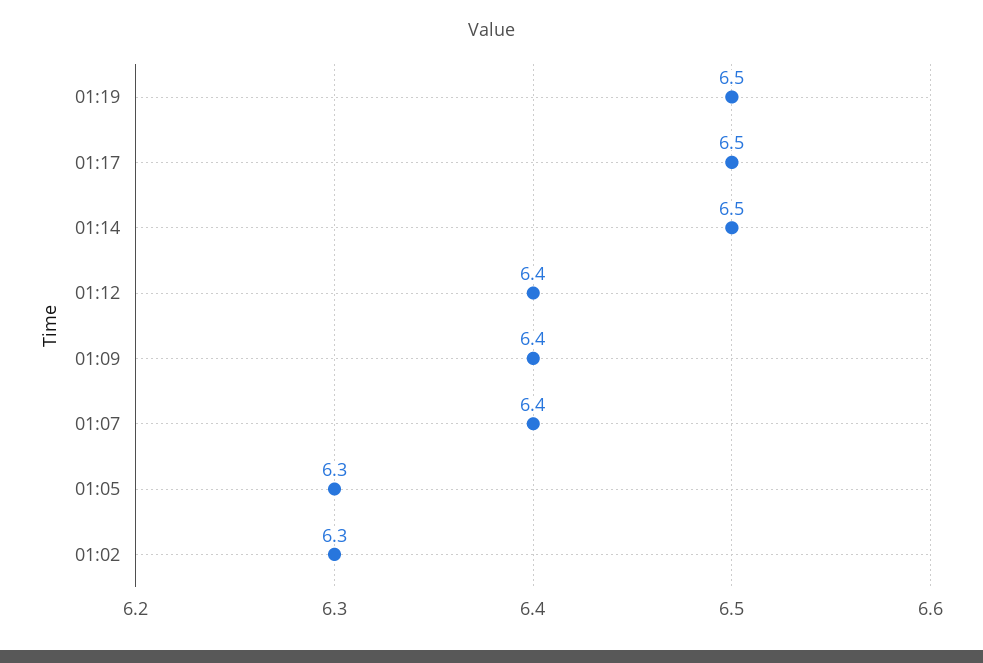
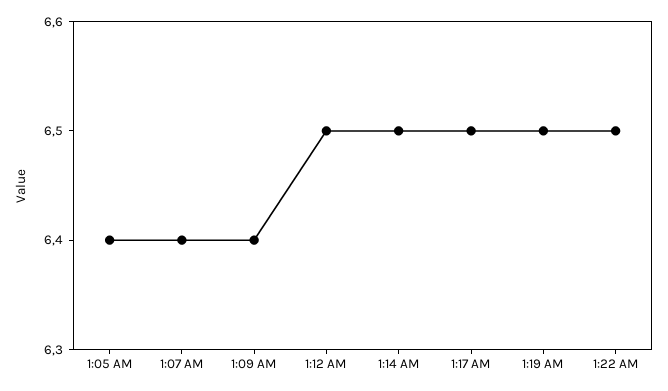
01:12: 6.4 -> 6.5
01:05: 6.3 -> 6.4
01:02: 6.3 -> none
1:22 AM: none -> 6.5

